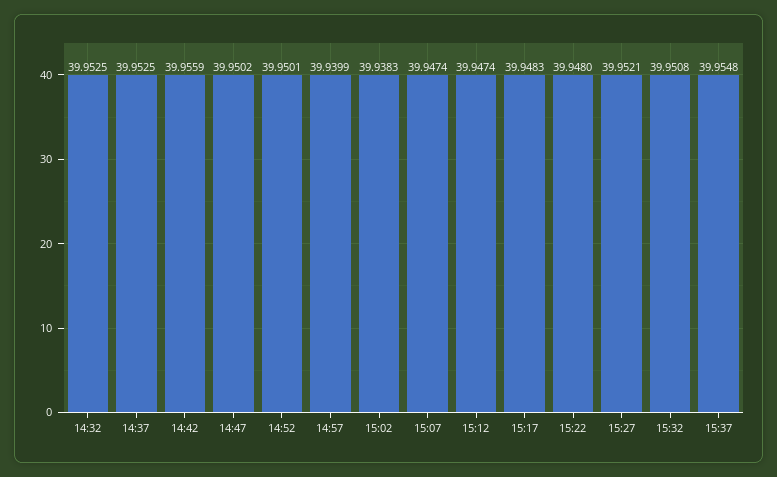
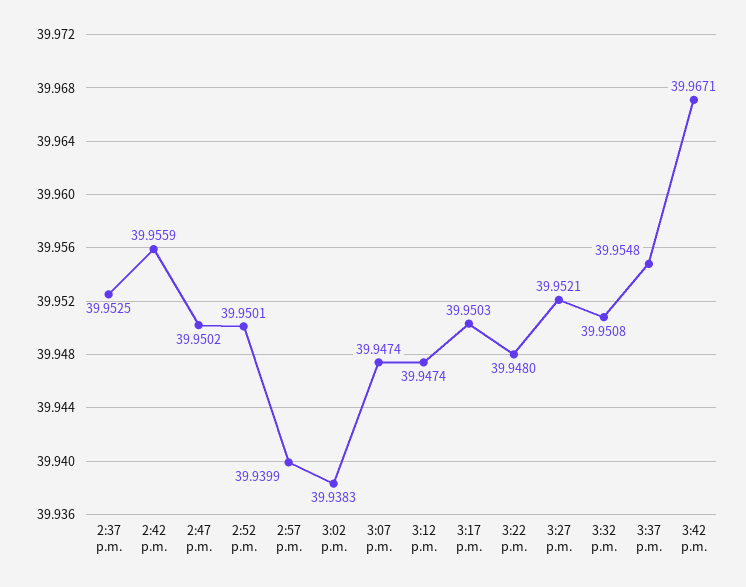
14:32: 39.9525 -> none
15:17: 39.9483 -> 39.9503
3:42 p.m.: none -> 39.9671

